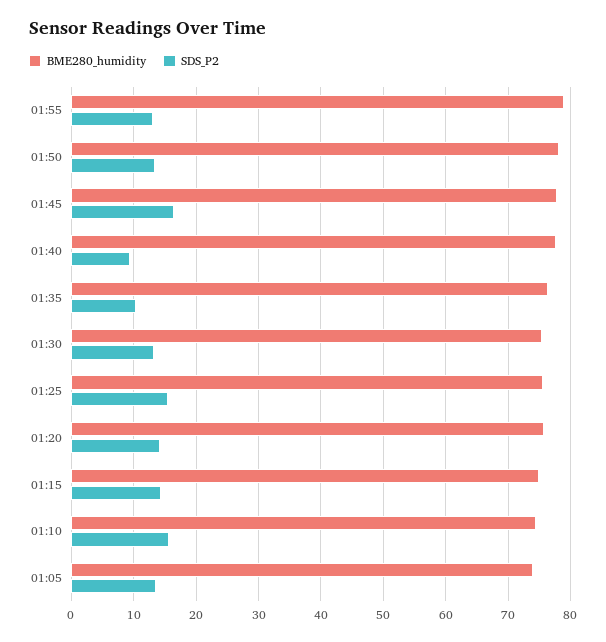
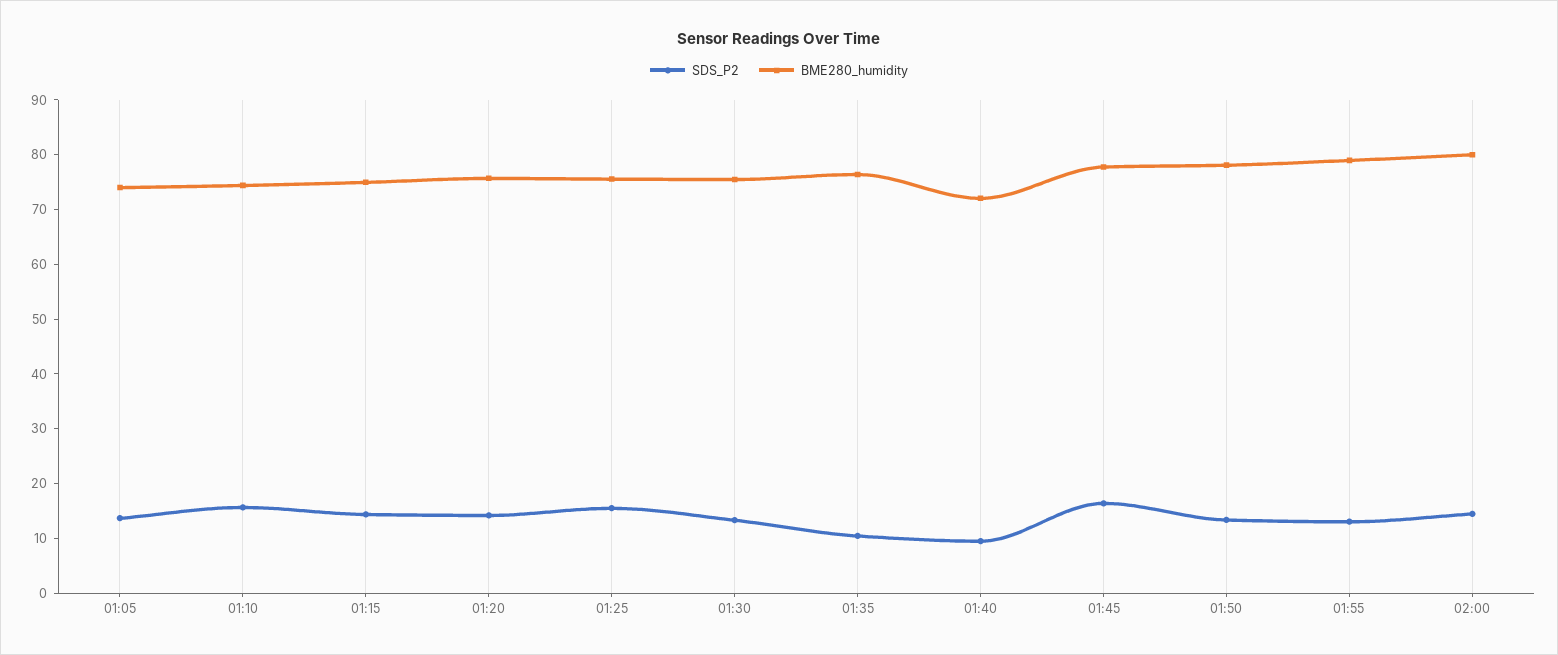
BME280_humidity, 01:40: 78 -> 72
SDS_P2, 02:00: none -> 14
BME280_humidity, 02:00: none -> 80

